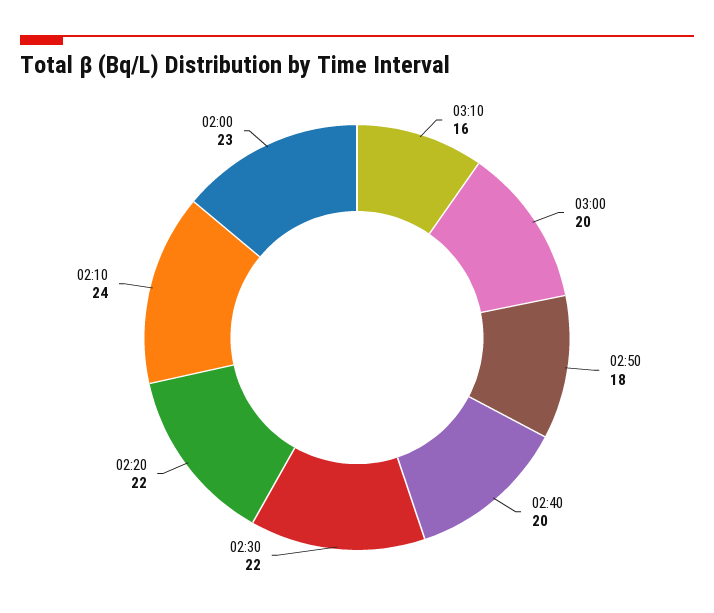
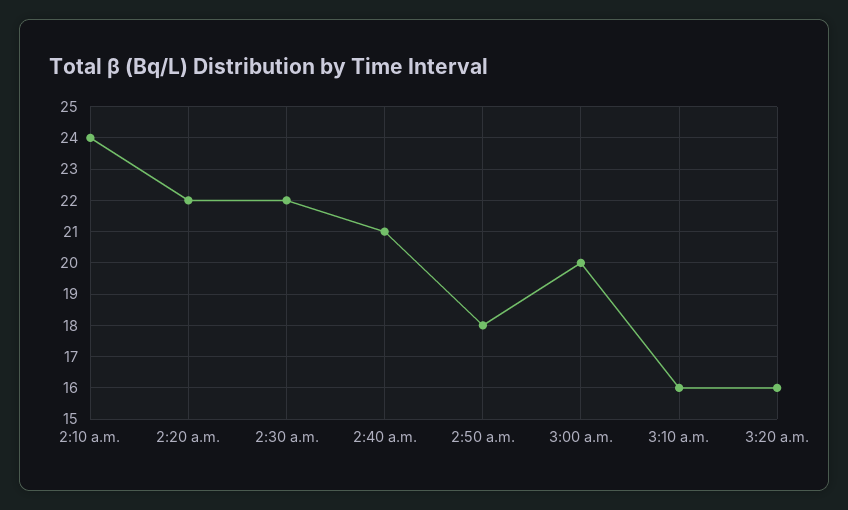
02:40: 20 -> 21
02:00: 23 -> none
3:20 a.m.: none -> 16

